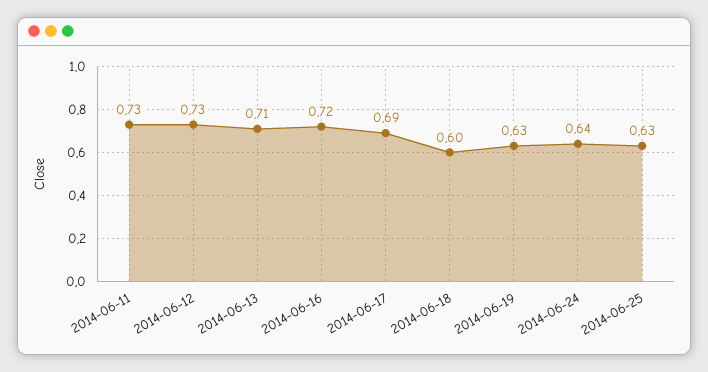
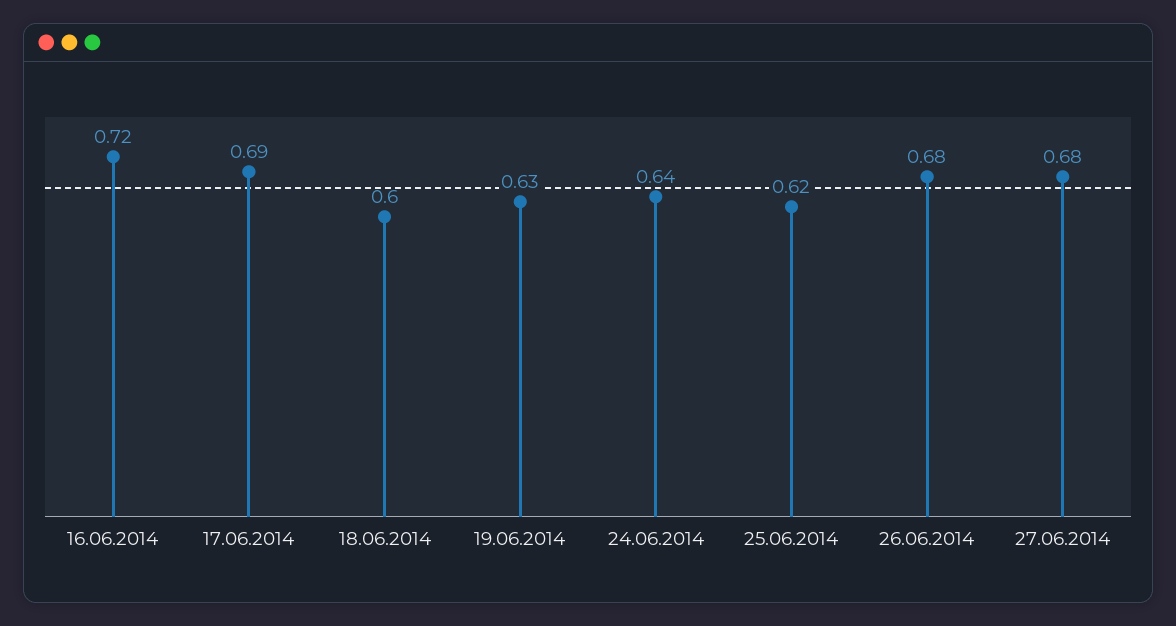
2014-06-11: 0.73 -> none
2014-06-12: 0.73 -> none
2014-06-13: 0.71 -> none
2014-06-25: 0.63 -> 0.62
26.06.2014: none -> 0.68
27.06.2014: none -> 0.68

